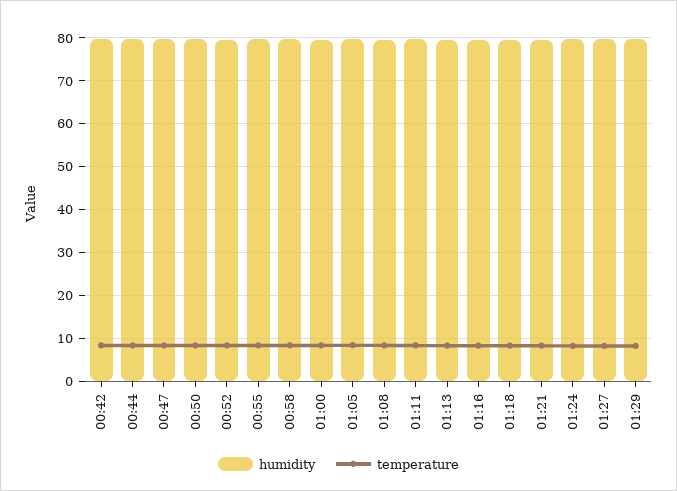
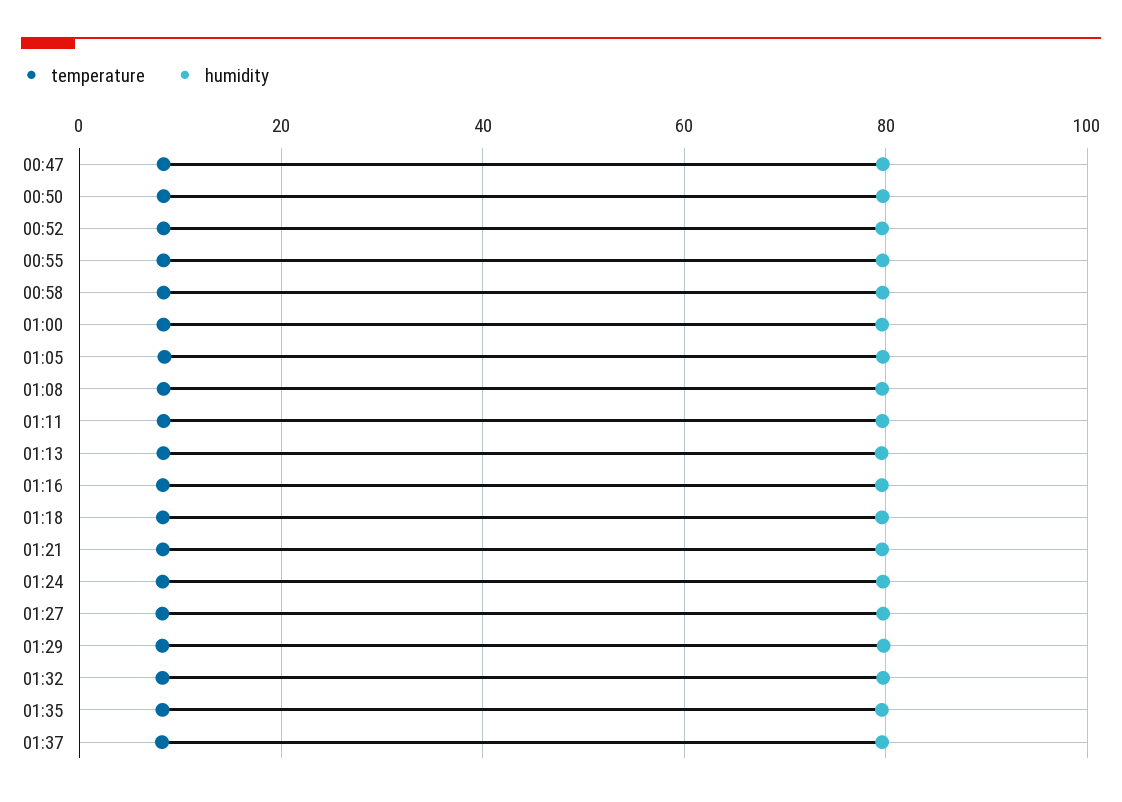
humidity, 00:42: 80 -> none
temperature, 00:42: 8 -> none
humidity, 00:44: 80 -> none
temperature, 00:44: 8 -> none
temperature, 01:32: none -> 8
humidity, 01:32: none -> 80
temperature, 01:35: none -> 8
humidity, 01:35: none -> 80
temperature, 01:37: none -> 8
humidity, 01:37: none -> 80

